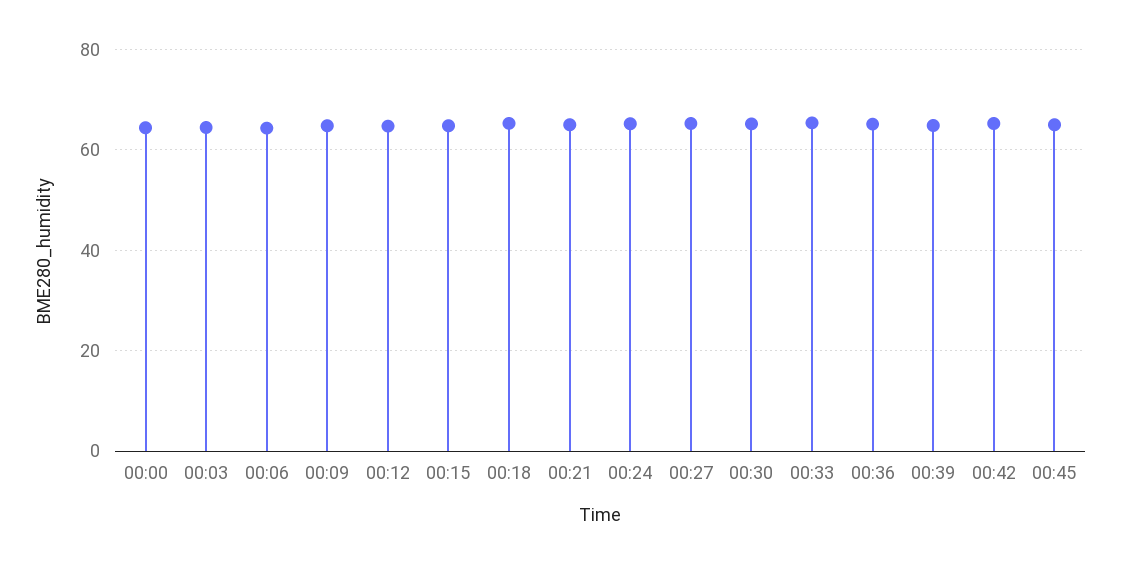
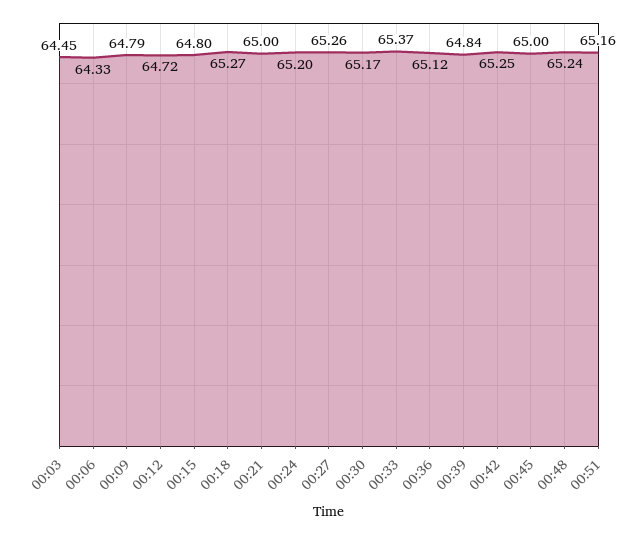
00:00: 64 -> none
00:48: none -> 65.24
00:51: none -> 65.16

